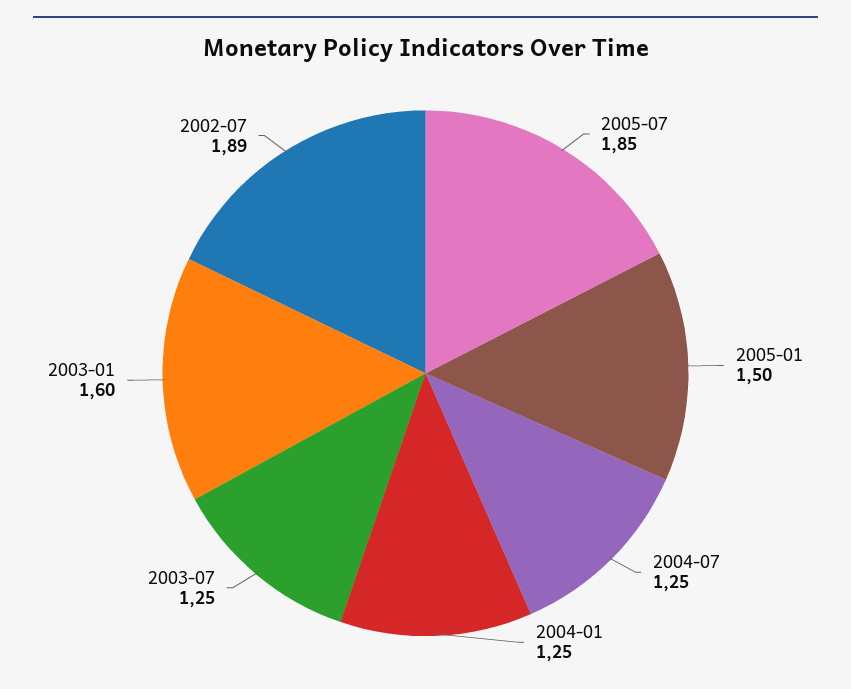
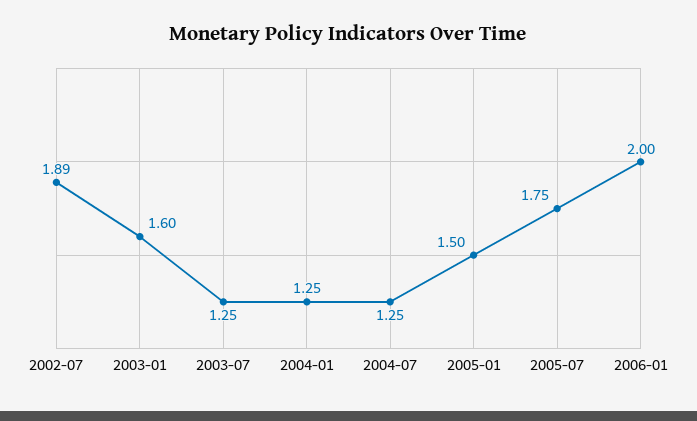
2005-07: 1.85 -> 1.75
2006-01: none -> 2

